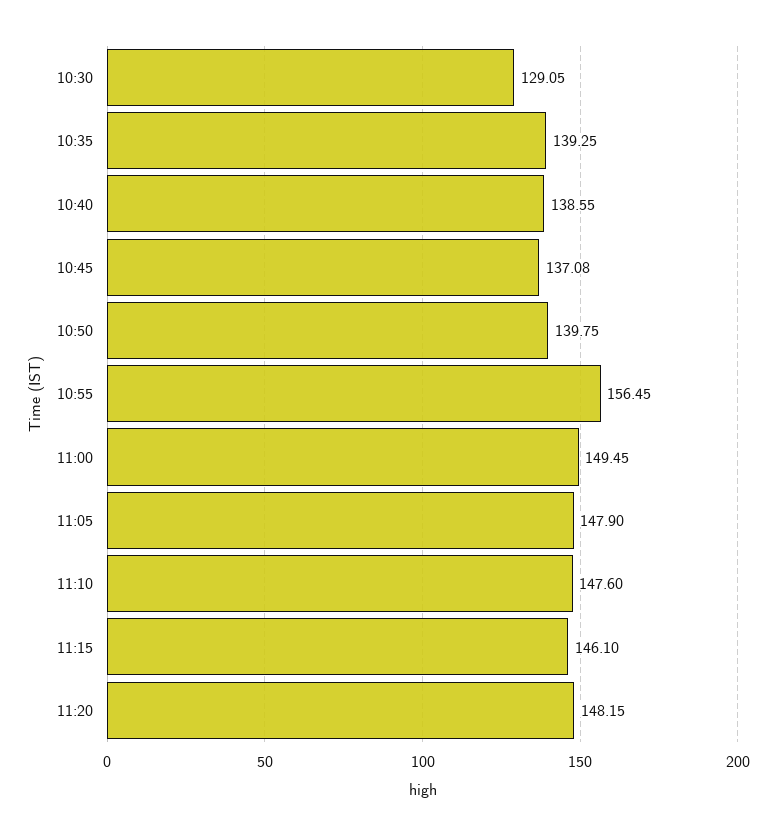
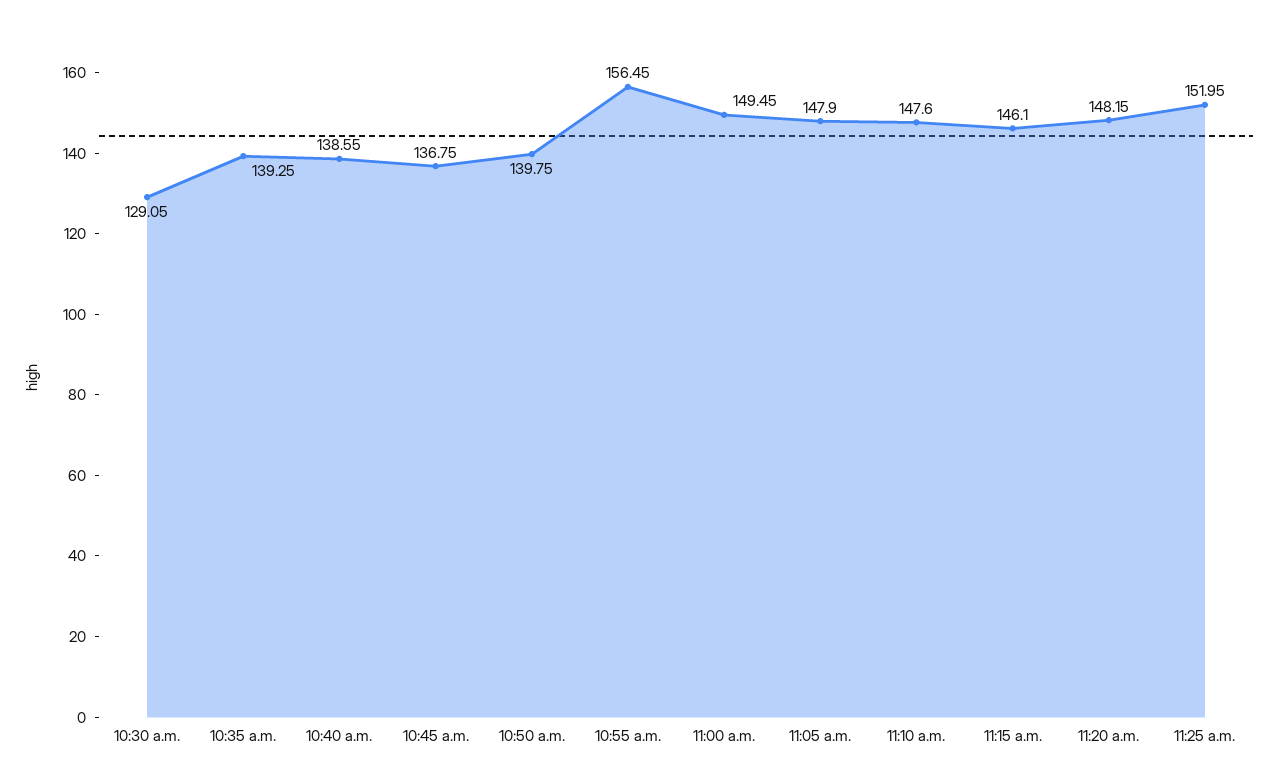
10:45: 137.08 -> 136.75
11:25 a.m.: none -> 151.95

